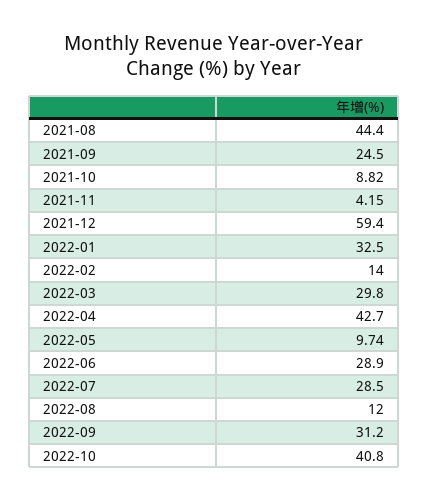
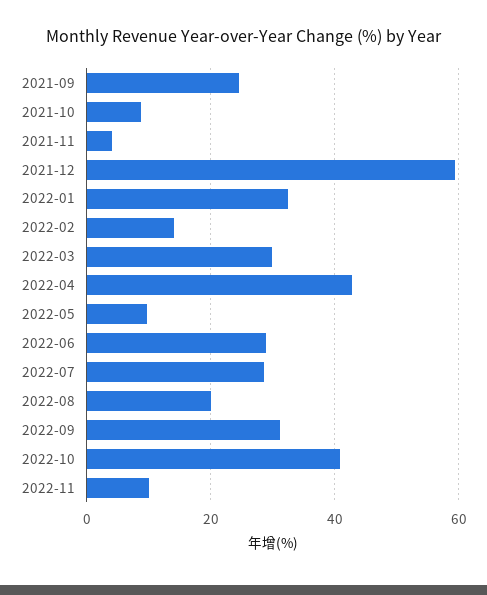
2021-08: 44.4 -> none
2022-08: 12 -> 20
2022-11: none -> 10

